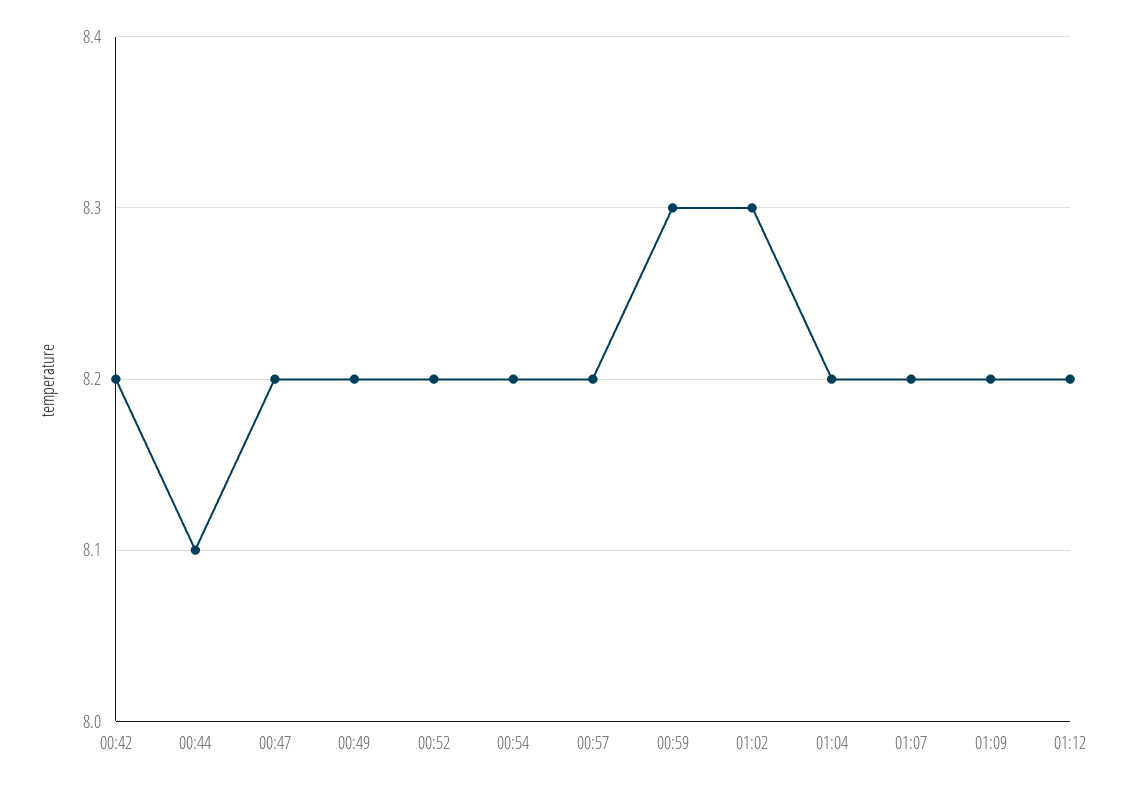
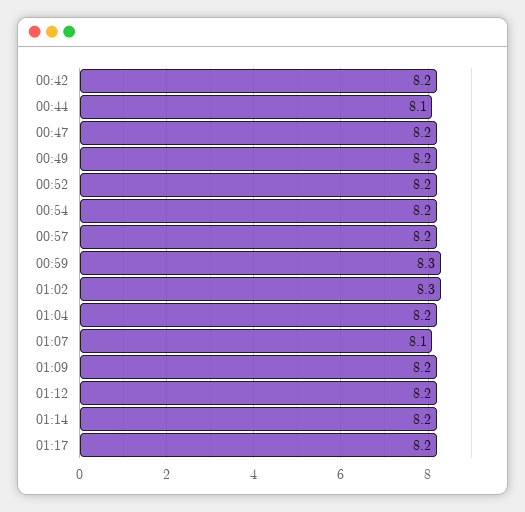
01:07: 8.2 -> 8.1
01:14: none -> 8.2
01:17: none -> 8.2

